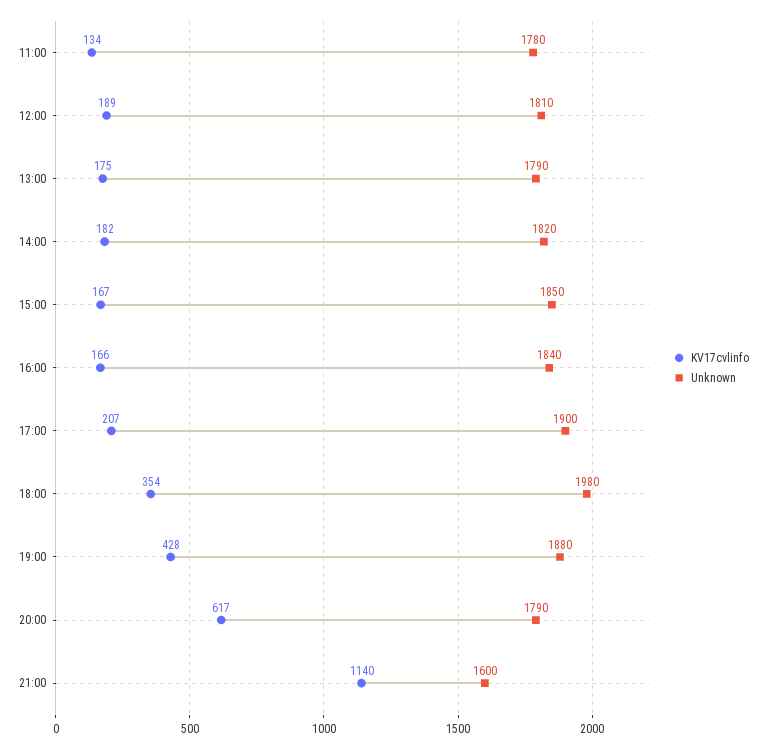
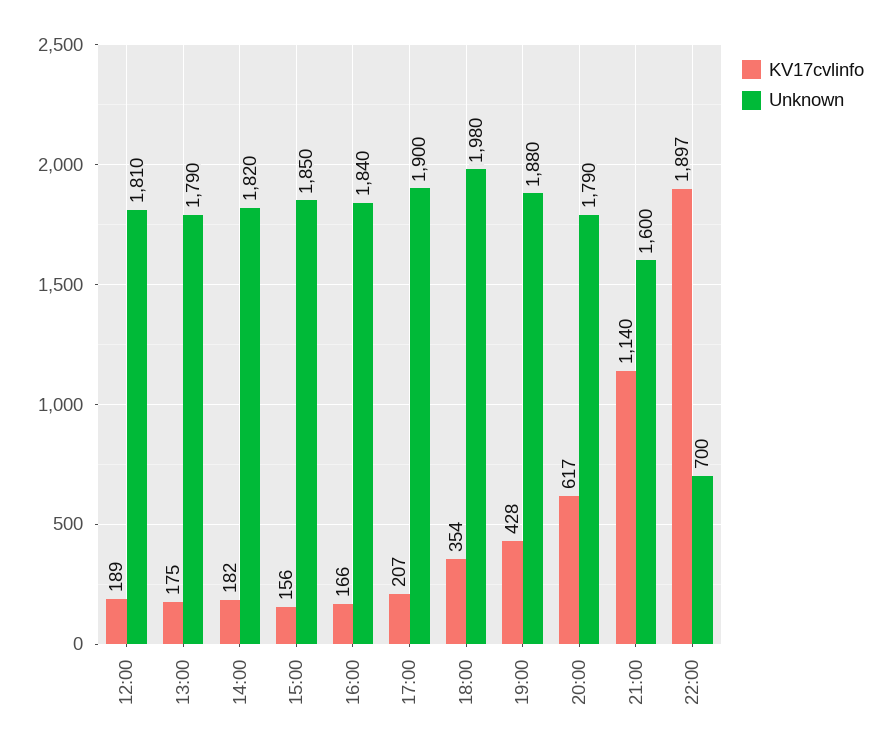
KV17cvlinfo, 11:00: 134 -> none
Unknown, 11:00: 1780 -> none
KV17cvlinfo, 15:00: 167 -> 156
KV17cvlinfo, 22:00: none -> 1897
Unknown, 22:00: none -> 700

